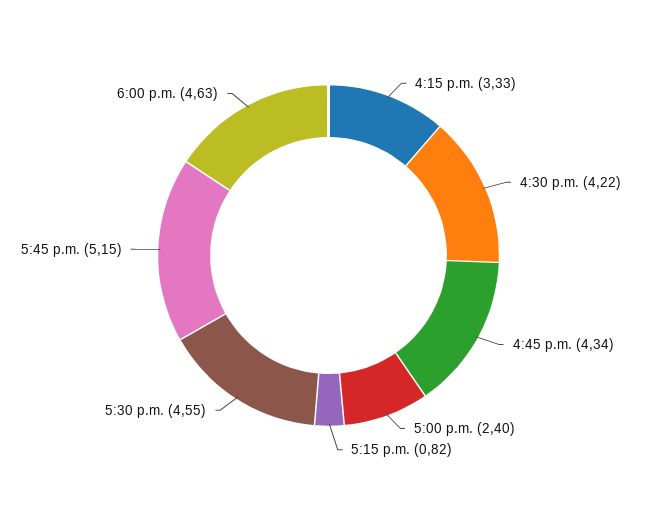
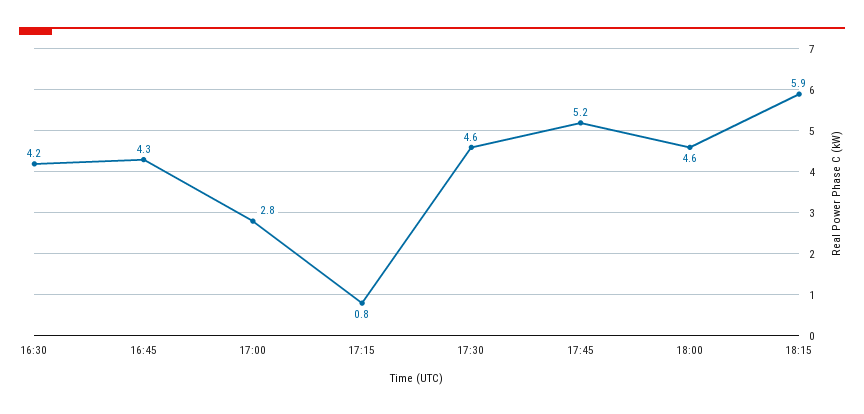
4:15 p.m.: 3.33 -> none
5:00 p.m.: 2.4 -> 2.8
18:15: none -> 5.9

